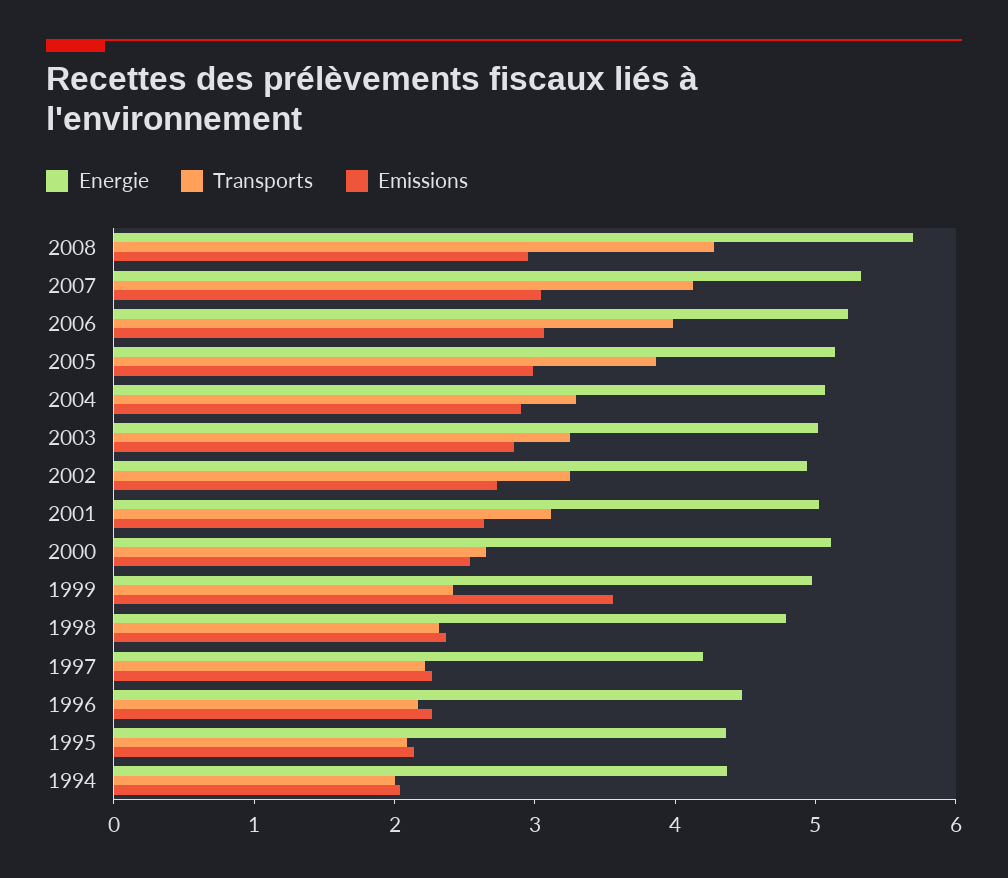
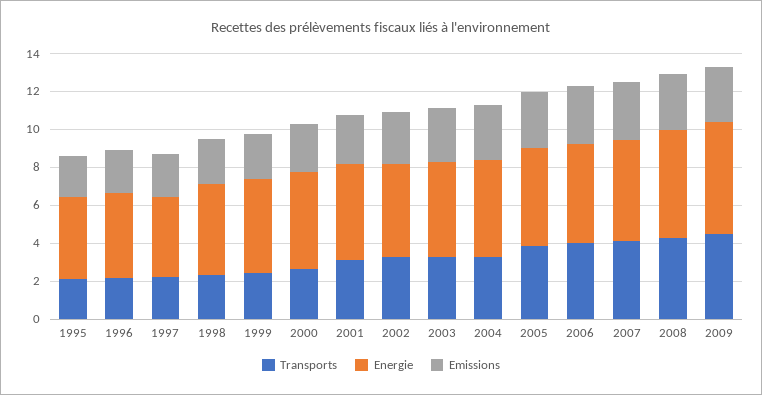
Emissions, 1999: 3.6 -> 2.5
Energie, 1994: 4.4 -> none
Transports, 1994: 2 -> none
Emissions, 1994: 2 -> none
Transports, 2009: none -> 4.5
Energie, 2009: none -> 6
Emissions, 2009: none -> 3

